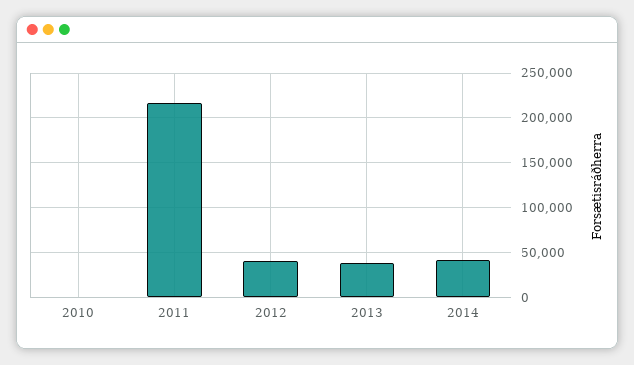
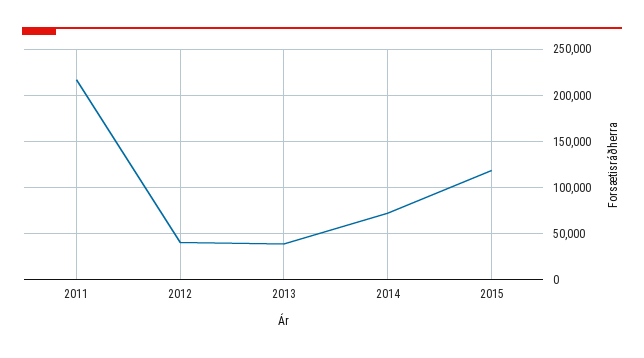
2010: 0 -> none
2014: 40000 -> 70000
2015: none -> 120000

